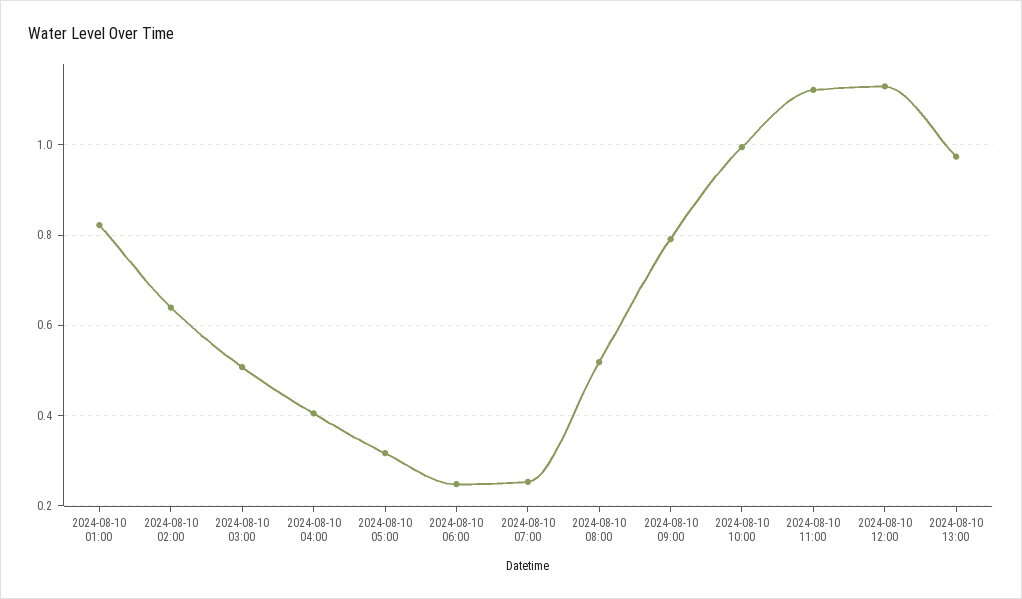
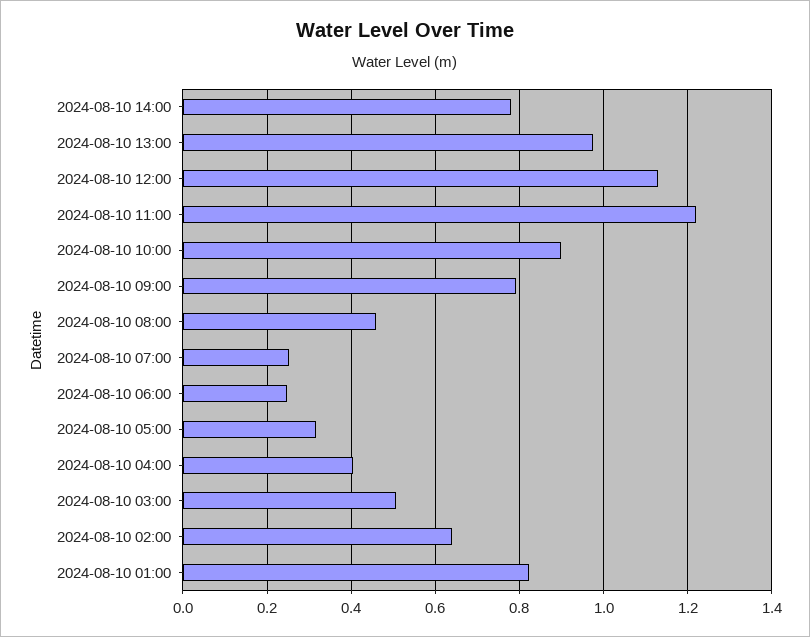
2024-08-10 08:00: 0.52 -> 0.46
2024-08-10 10:00: 1 -> 0.9
2024-08-10 11:00: 1.12 -> 1.22
2024-08-10 14:00: none -> 0.78

